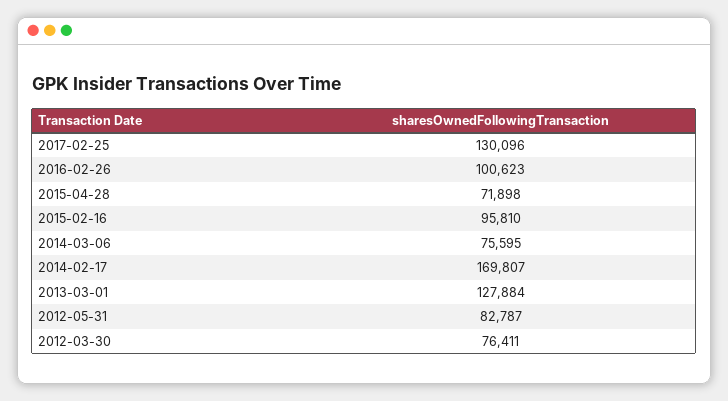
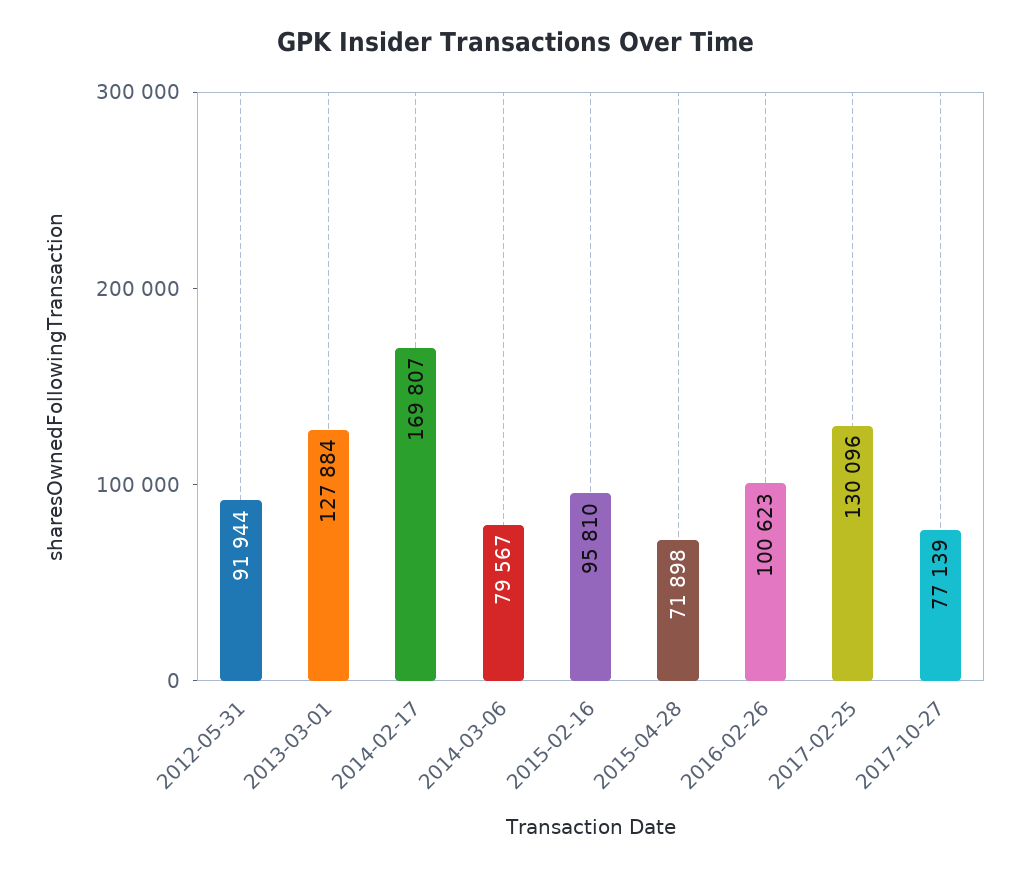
2014-03-06: 75595 -> 79567
2012-05-31: 82787 -> 91944
2012-03-30: 76411 -> none
2017-10-27: none -> 77139

